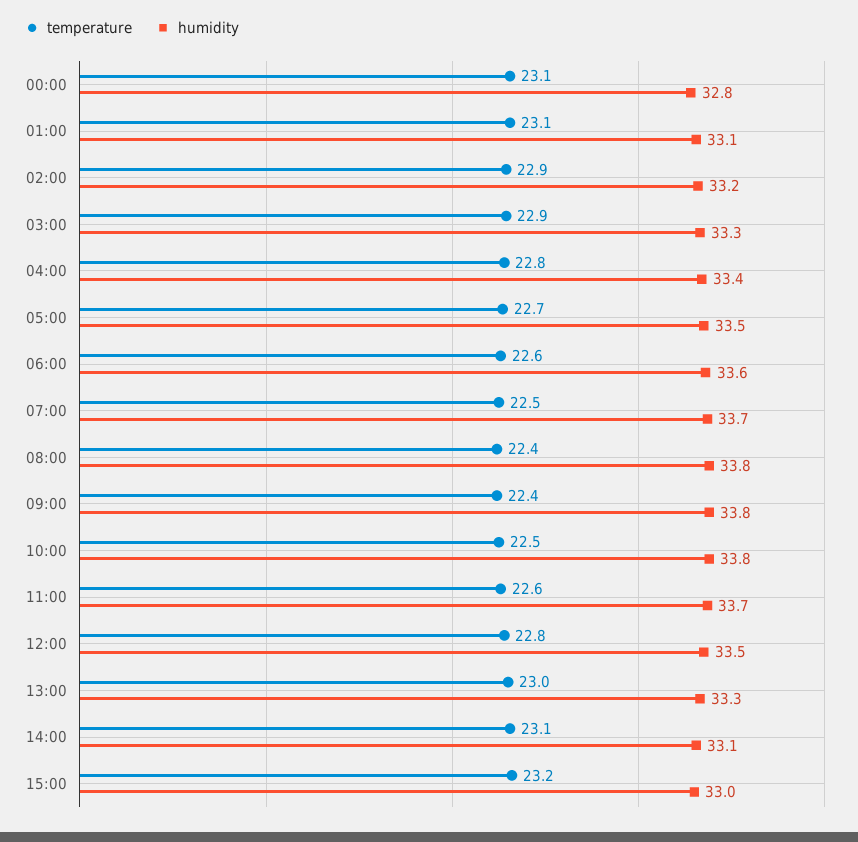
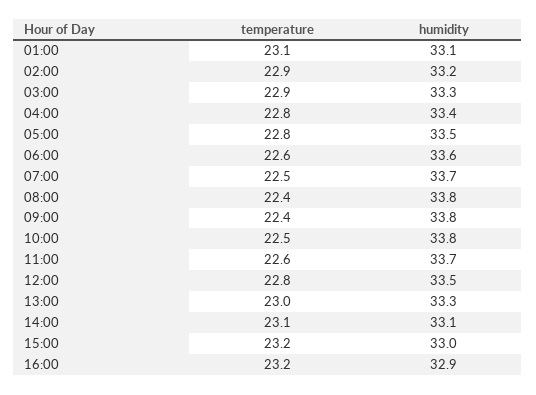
temperature, 00:00: 23.1 -> none
humidity, 00:00: 32.8 -> none
temperature, 05:00: 22.7 -> 22.8
temperature, 16:00: none -> 23.2
humidity, 16:00: none -> 32.9

